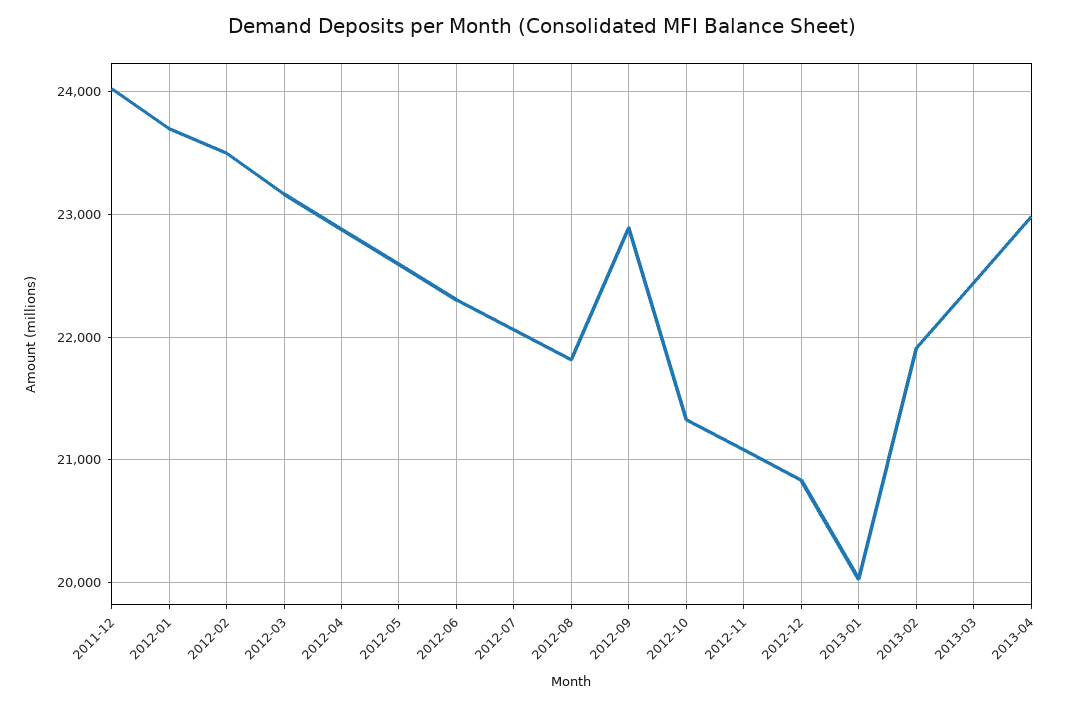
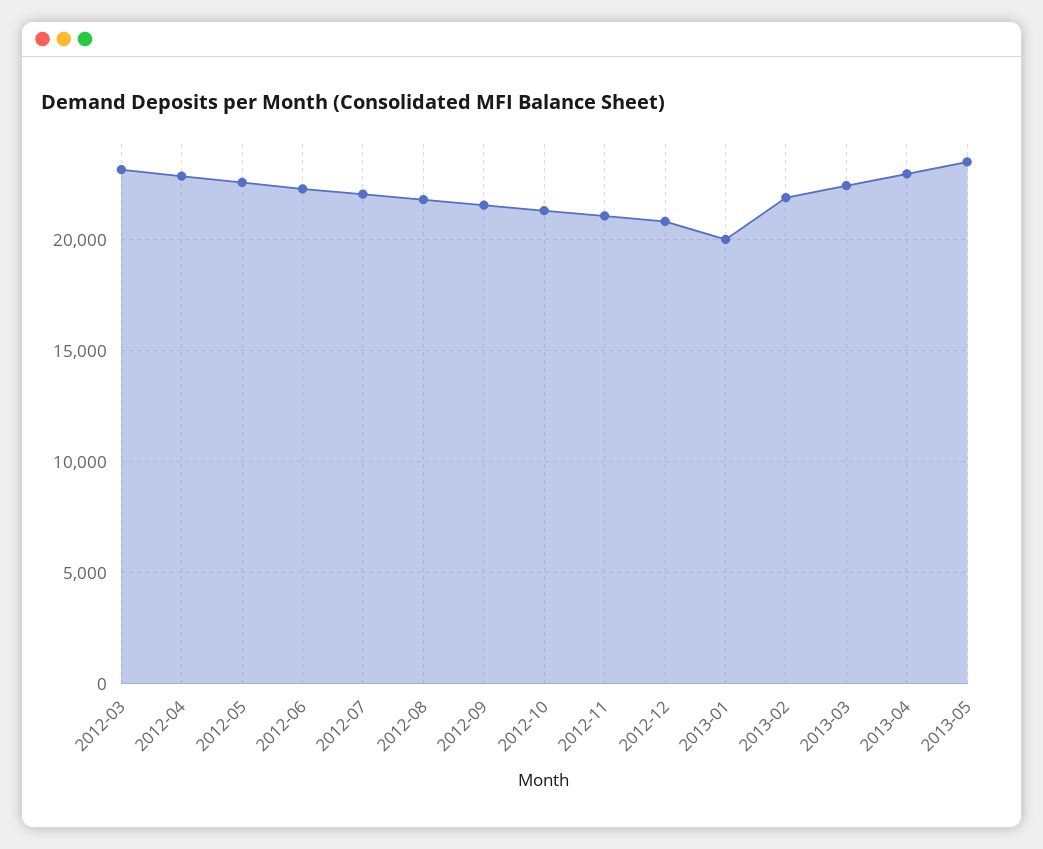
2011-12: 24000 -> none
2012-01: 23700 -> none
2012-02: 23500 -> none
2012-09: 22900 -> 21500
2013-05: none -> 23500

